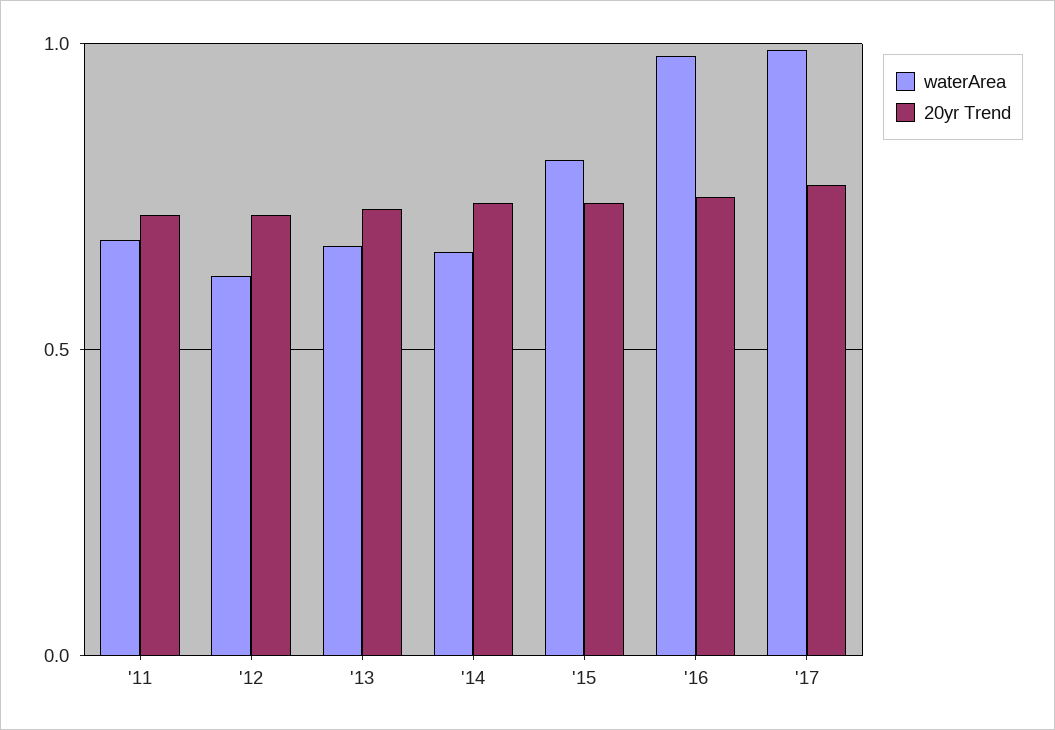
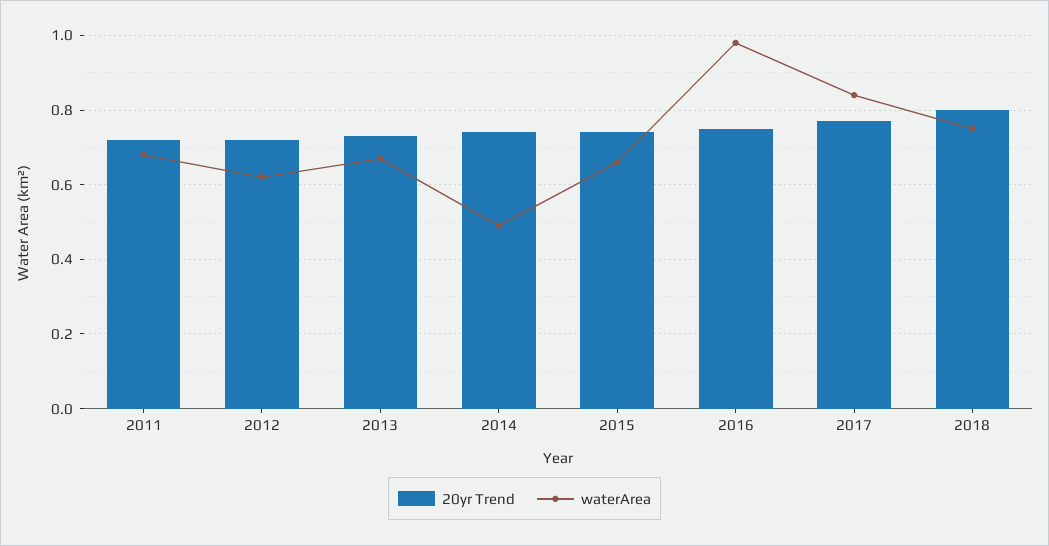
waterArea, '14: 0.65 -> 0.5
waterArea, '15: 0.8 -> 0.65
waterArea, '17: 1 -> 0.85
20yr Trend, 2018: none -> 0.8
waterArea, 2018: none -> 0.75

